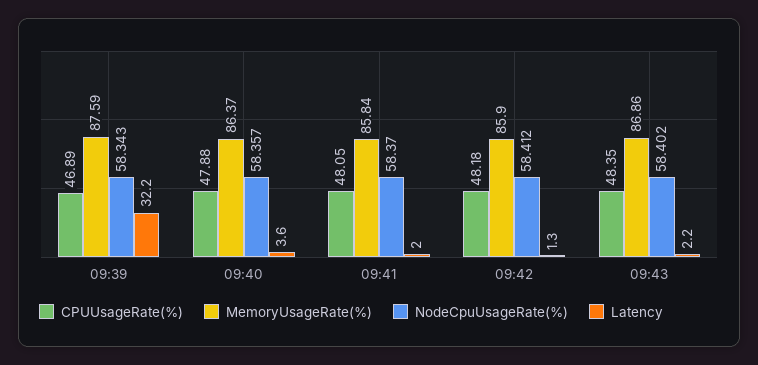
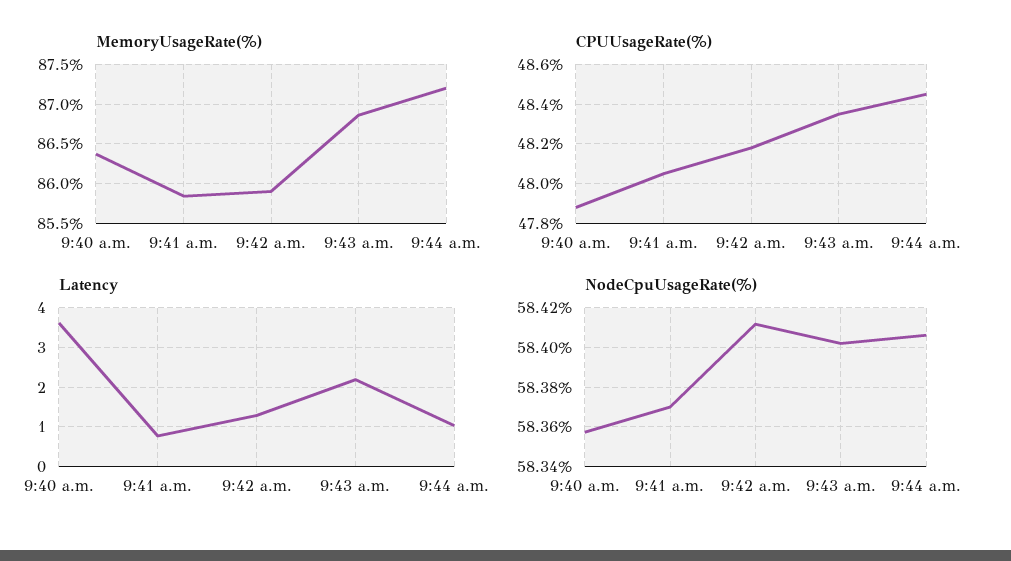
CPUUsageRate(%), 09:39: 46.89 -> none
MemoryUsageRate(%), 09:39: 87.59 -> none
NodeCpuUsageRate(%), 09:39: 58.343 -> none
Latency, 09:39: 32.2 -> none
Latency, 09:41: 2 -> 0.8
MemoryUsageRate(%), 9:44 a.m.: none -> 87.2
CPUUsageRate(%), 9:44 a.m.: none -> 48.45
Latency, 9:44 a.m.: none -> 1
NodeCpuUsageRate(%), 9:44 a.m.: none -> 58.405

